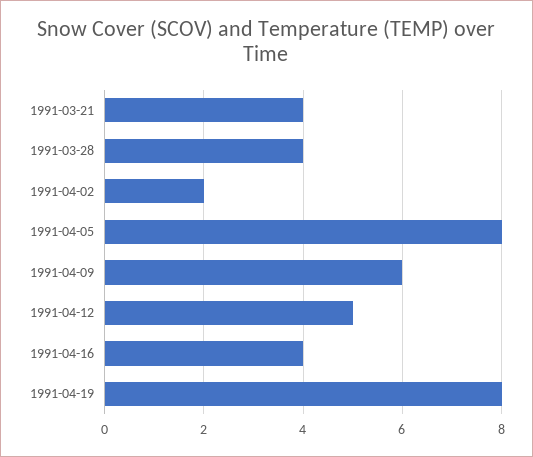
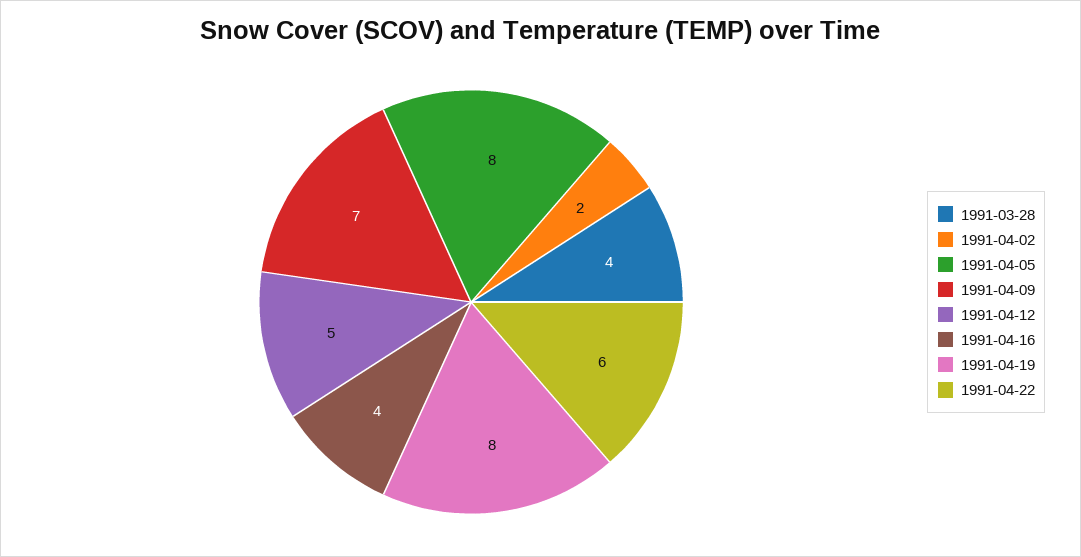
1991-03-21: 4 -> none
1991-04-09: 6 -> 7
1991-04-22: none -> 6

